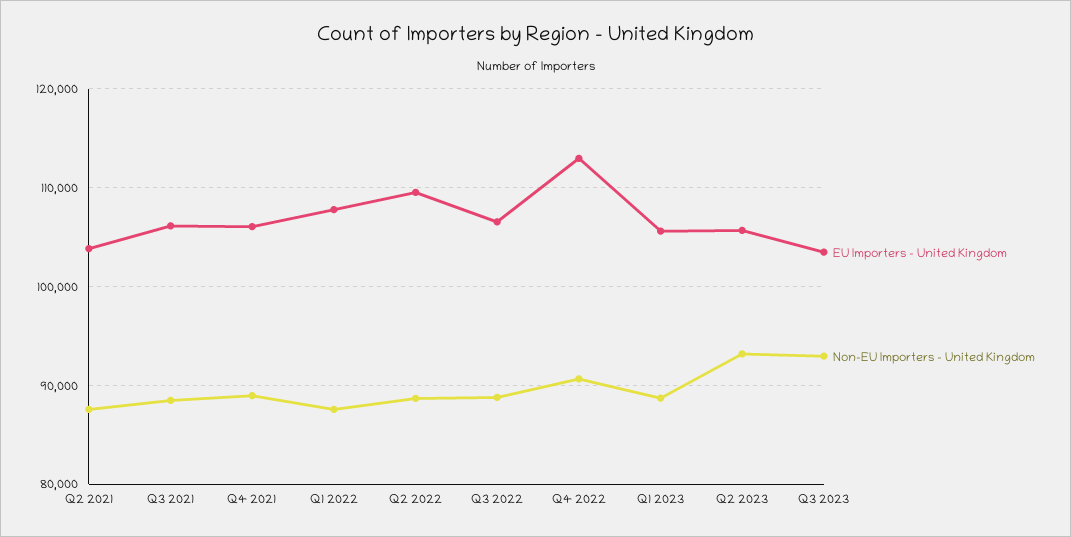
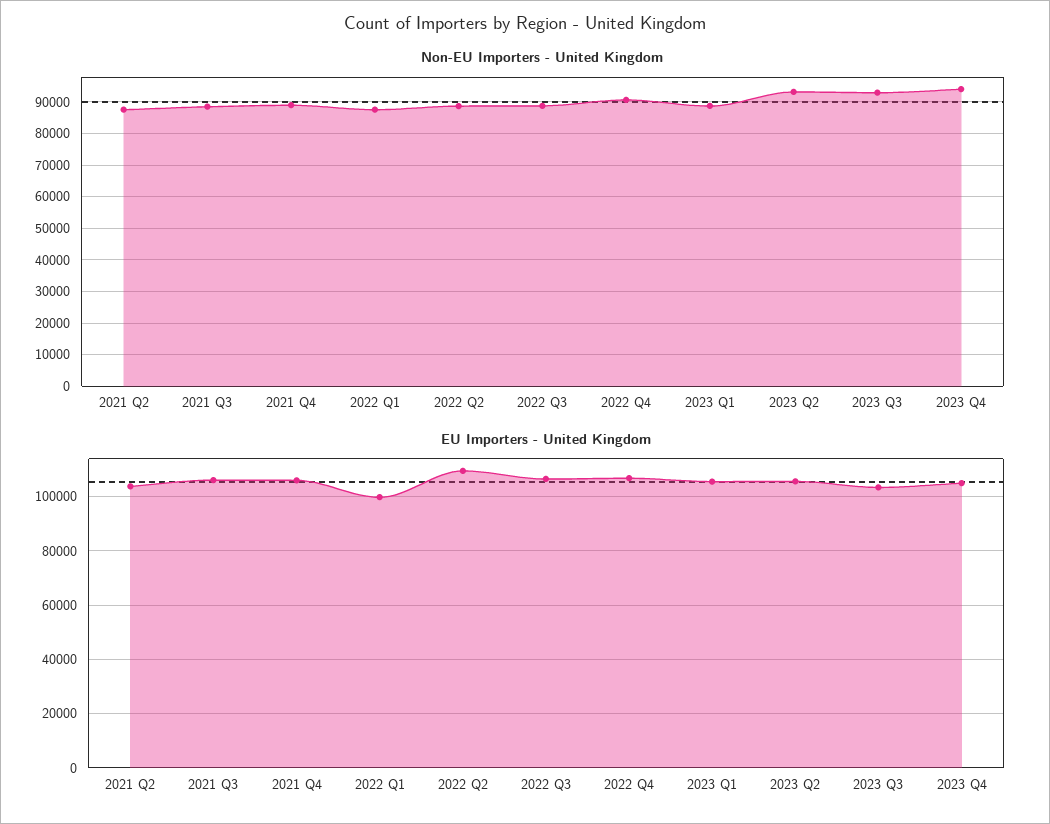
EU Importers - United Kingdom, Q1 2022: 108000 -> 100000
EU Importers - United Kingdom, Q4 2022: 113000 -> 107500
Non-EU Importers - United Kingdom, 2023 Q4: none -> 94000
EU Importers - United Kingdom, 2023 Q4: none -> 105000

